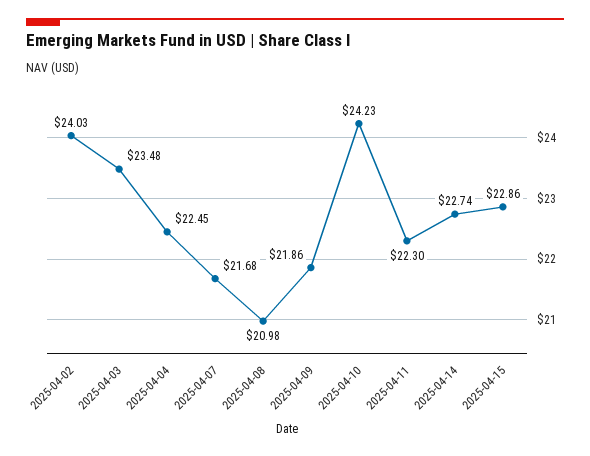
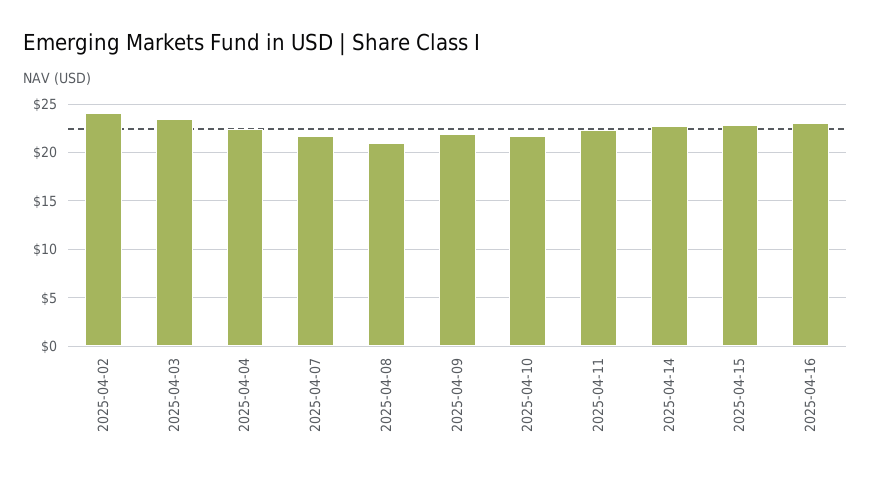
2025-04-10: 24.23 -> 22
2025-04-16: none -> 23

